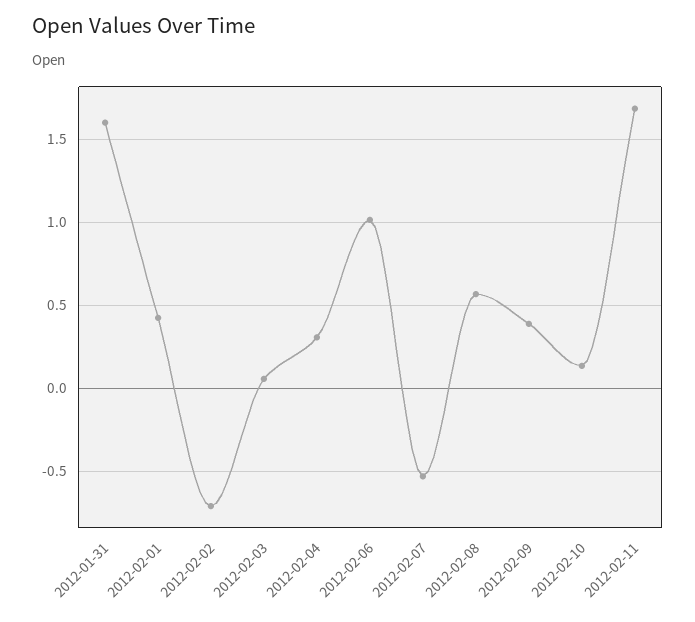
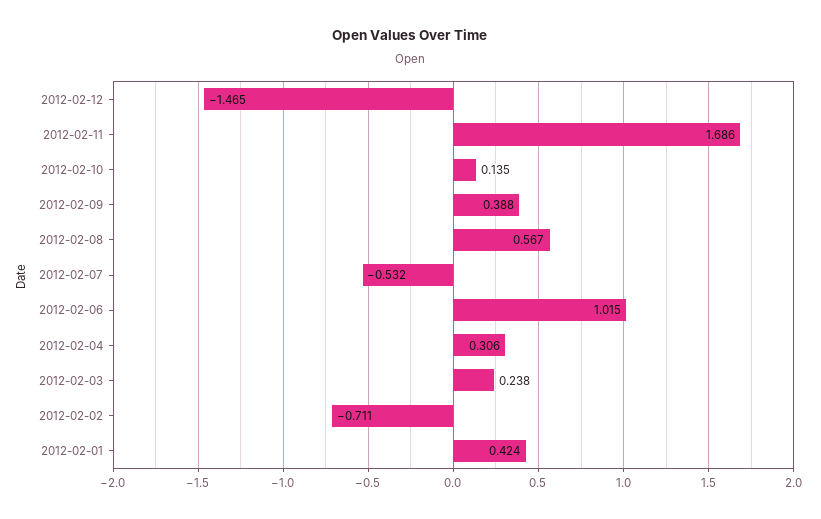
2012-01-31: 1.6 -> none
2012-02-03: 0.05 -> 0.238
2012-02-12: none -> -1.465

